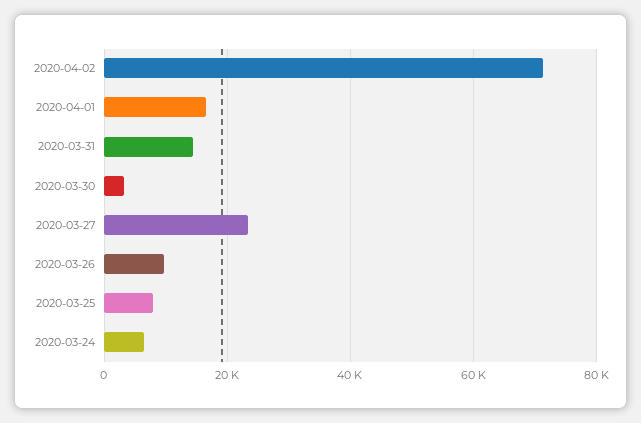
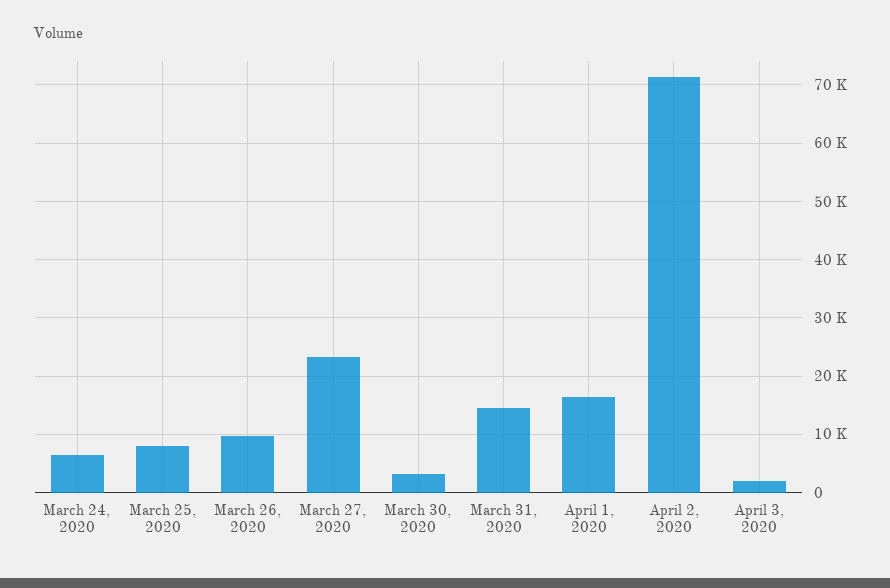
April 3, 2020: none -> 2000

